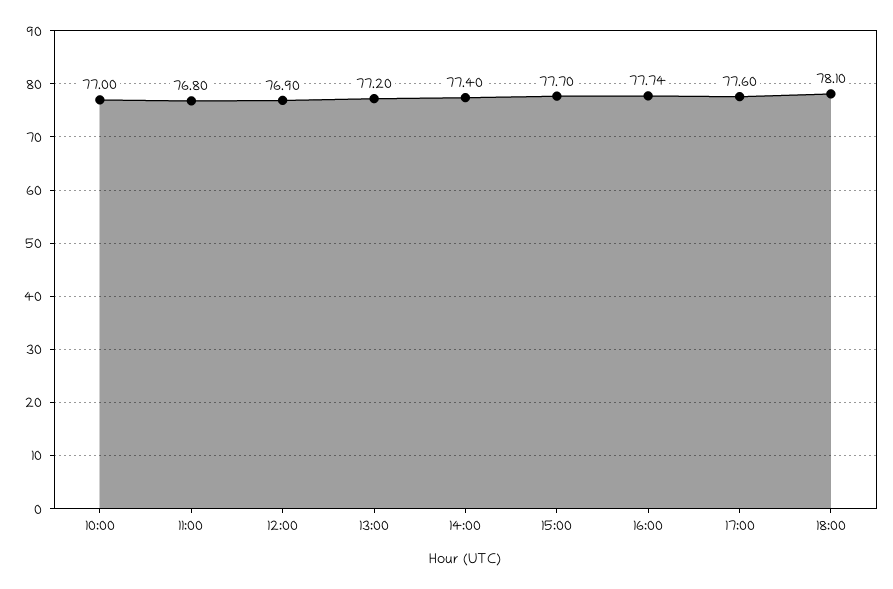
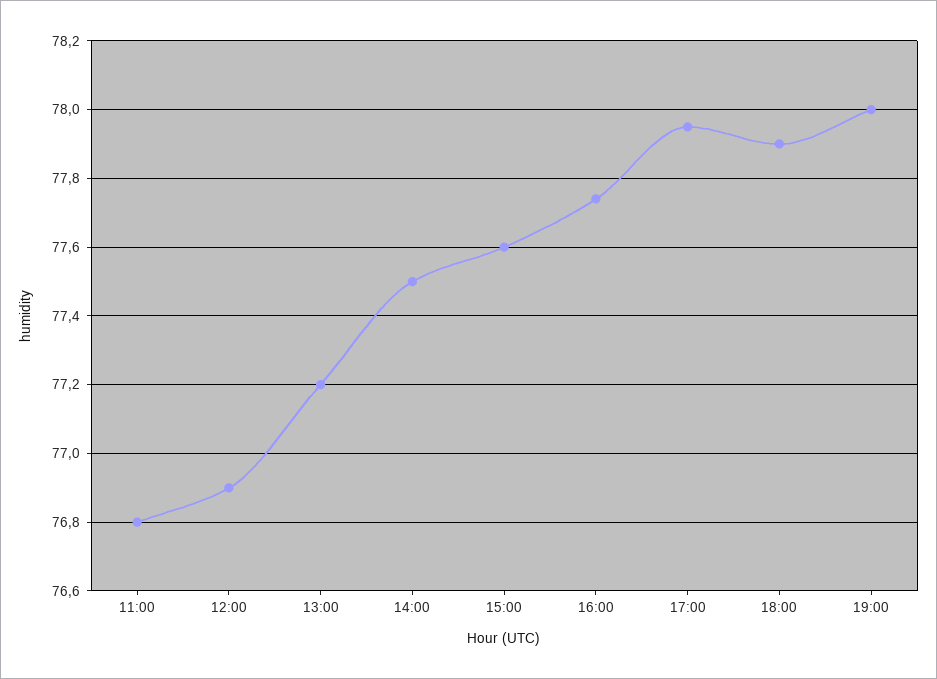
10:00: 77 -> none
14:00: 77.4 -> 77.5
15:00: 77.7 -> 77.6
17:00: 77.6 -> 77.95
18:00: 78.1 -> 77.9
19:00: none -> 78

